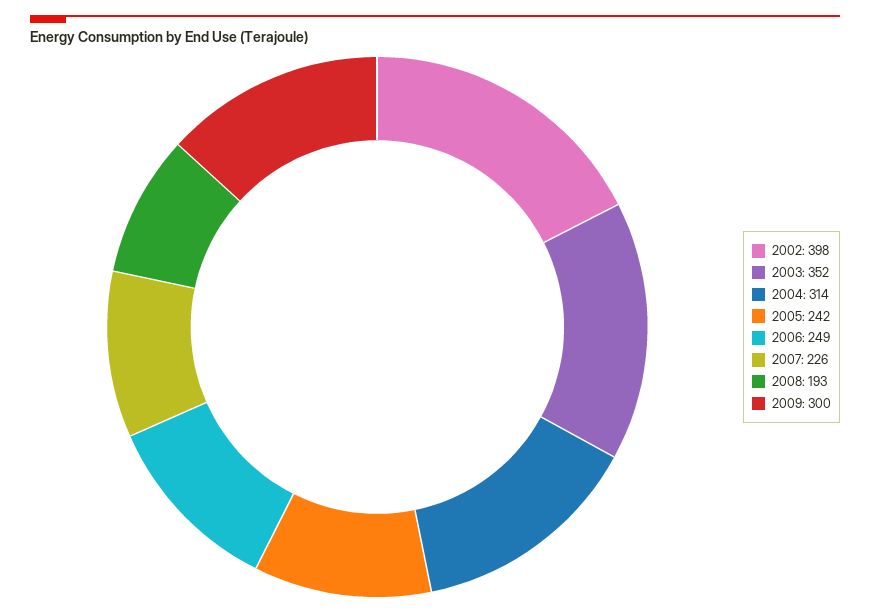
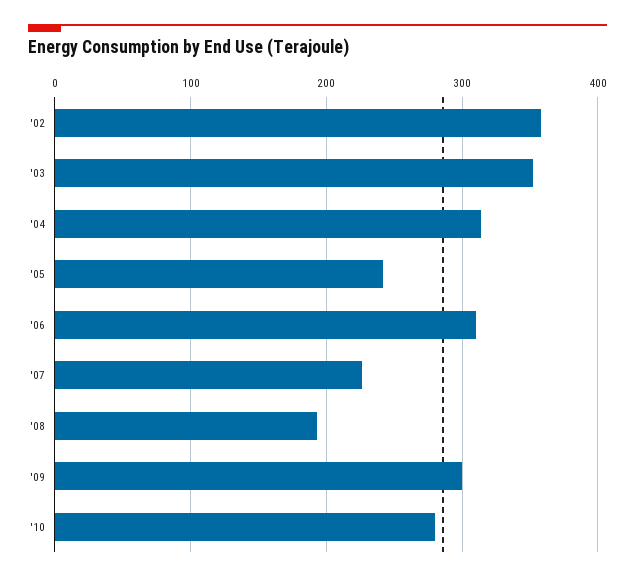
2002: 398 -> 360
2006: 249 -> 310
'10: none -> 280

